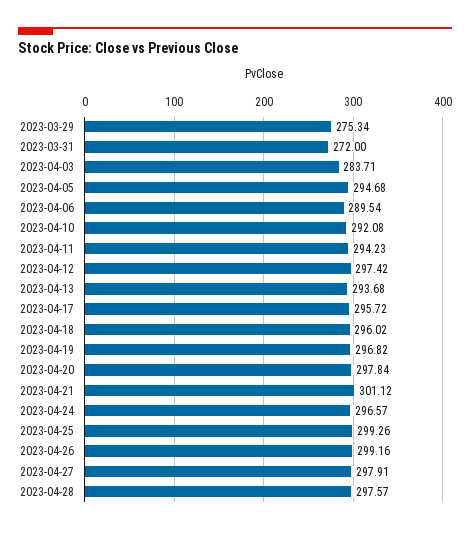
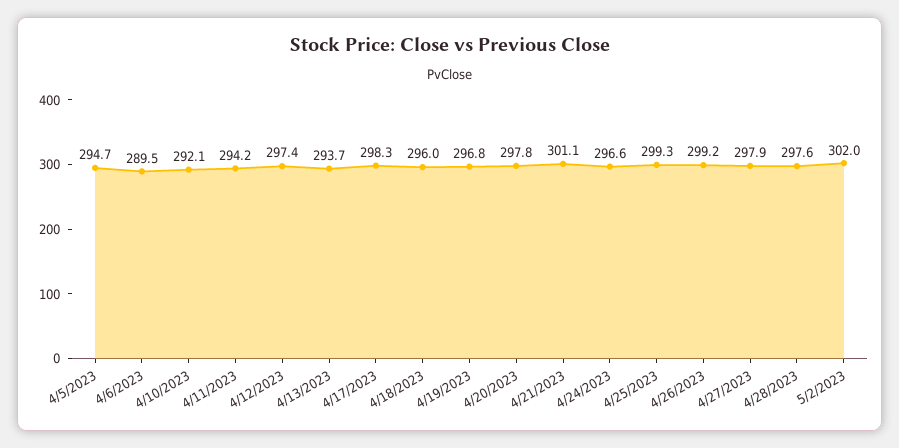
2023-03-29: 275.34 -> none
2023-03-31: 272 -> none
2023-04-03: 283.71 -> none
2023-04-17: 295.72 -> 298.3
5/2/2023: none -> 302

